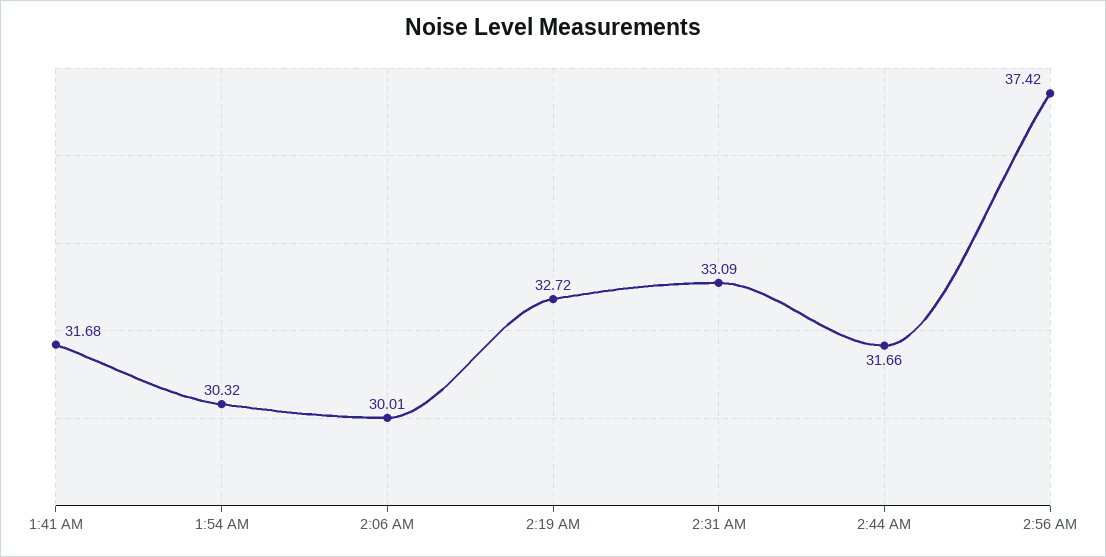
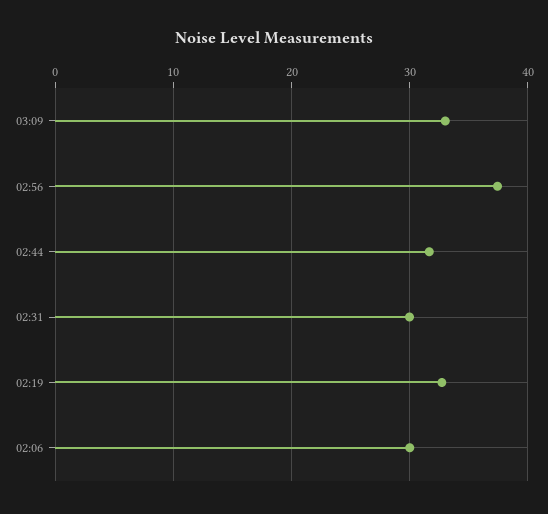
1:41 AM: 31.68 -> none
1:54 AM: 30.32 -> none
2:31 AM: 33.09 -> 30
03:09: none -> 33

